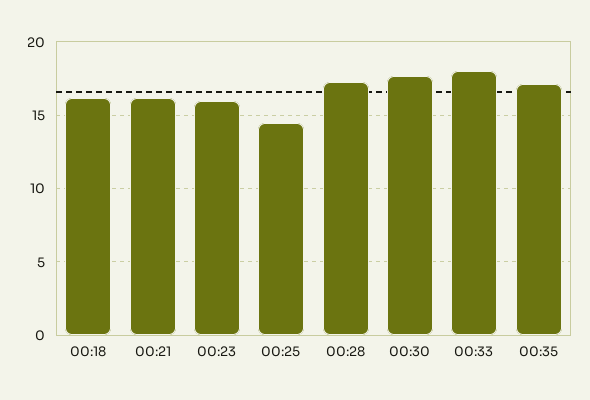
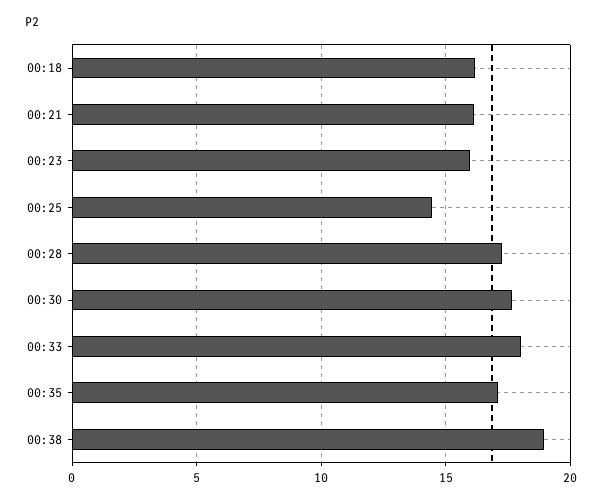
00:38: none -> 19

